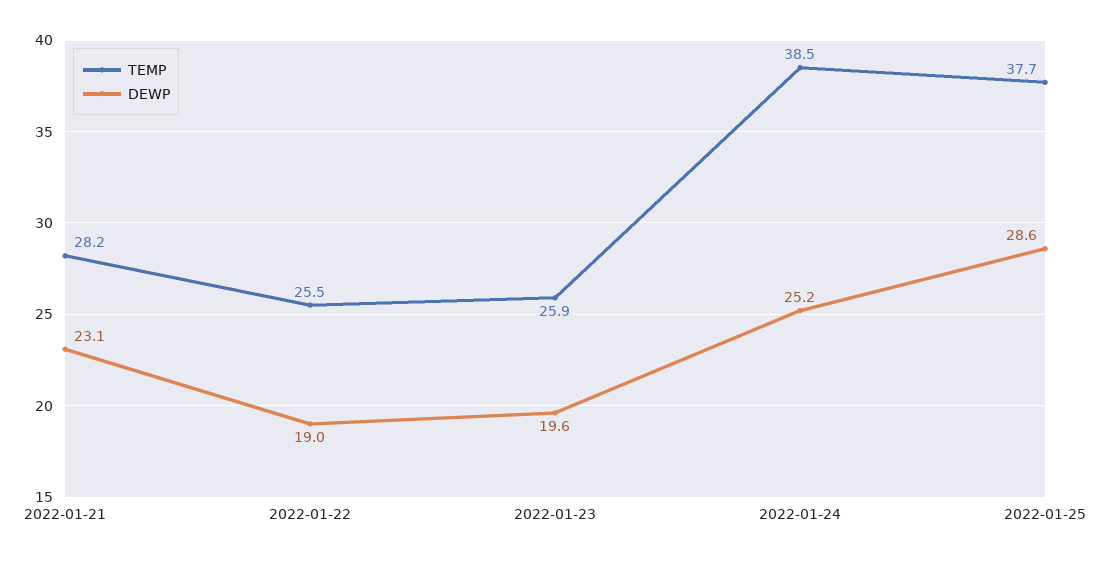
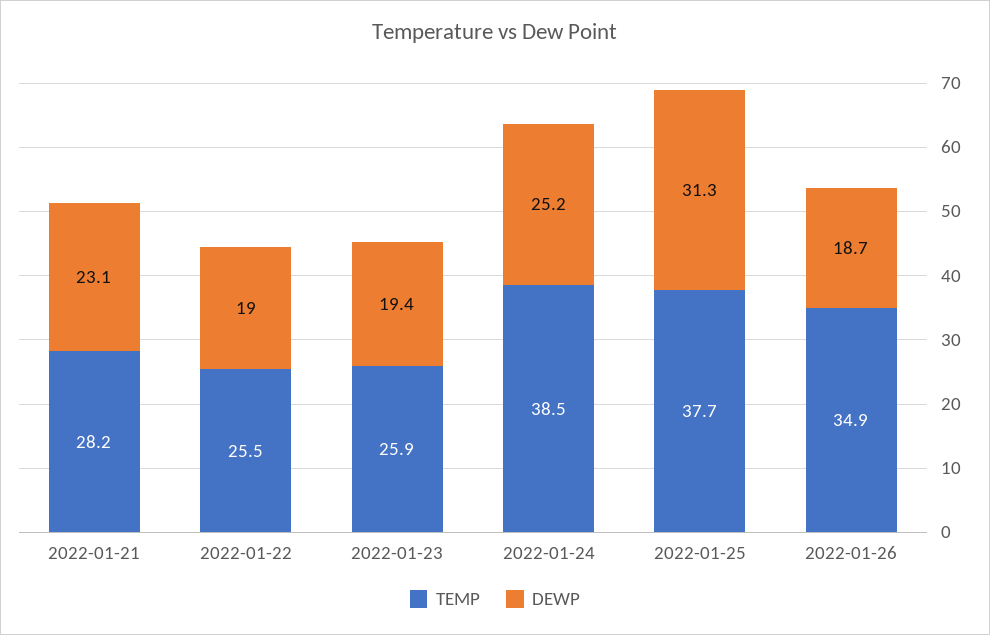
DEWP, 2022-01-23: 19.6 -> 19.4
DEWP, 2022-01-25: 28.6 -> 31.3
TEMP, 2022-01-26: none -> 34.9
DEWP, 2022-01-26: none -> 18.7

